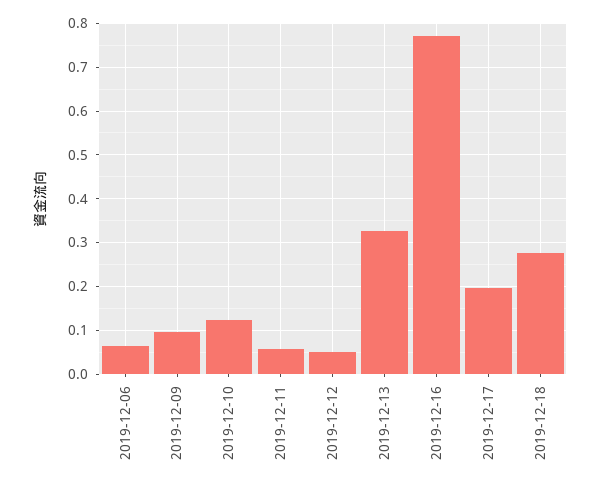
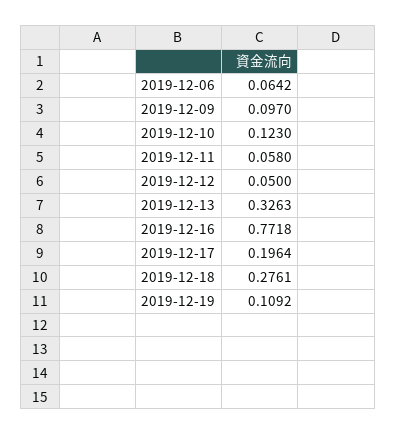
2019-12-19: none -> 0.1092

